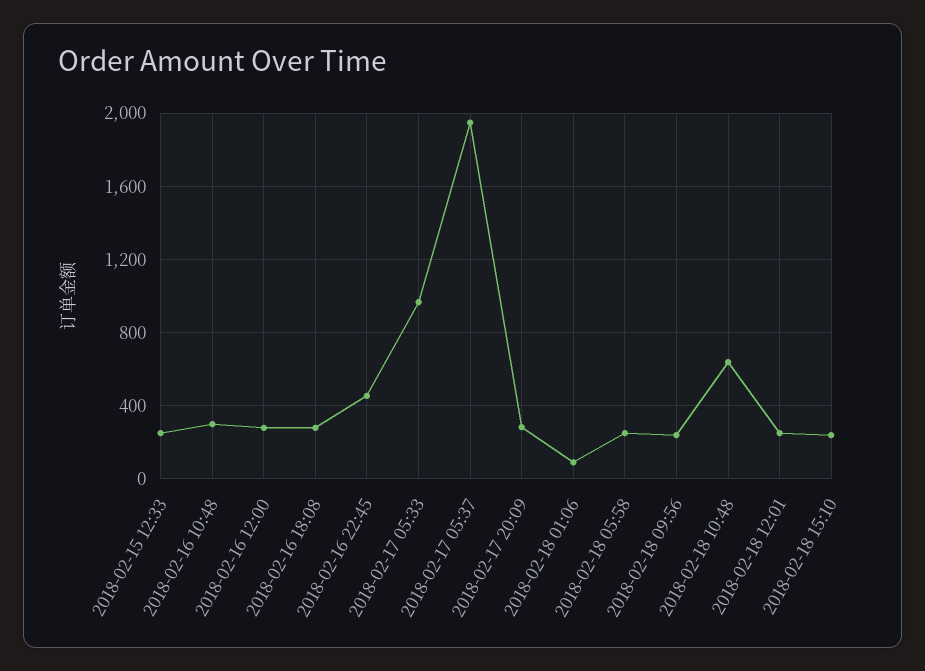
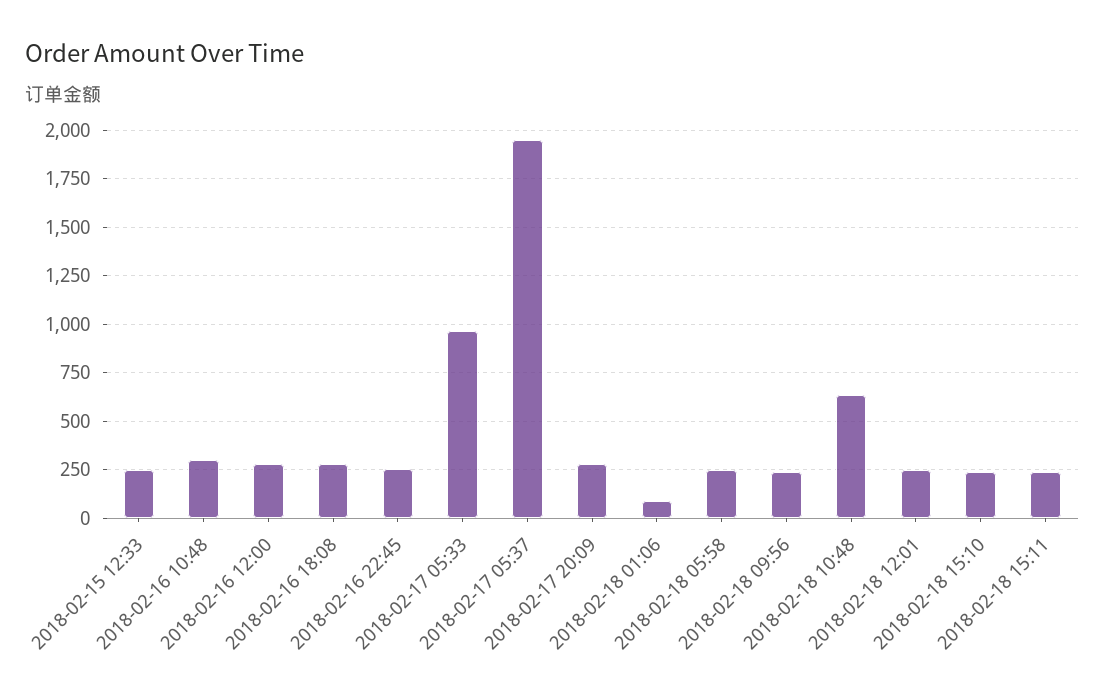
2018-02-16 22:45: 450 -> 250
2018-02-18 15:11: none -> 250

